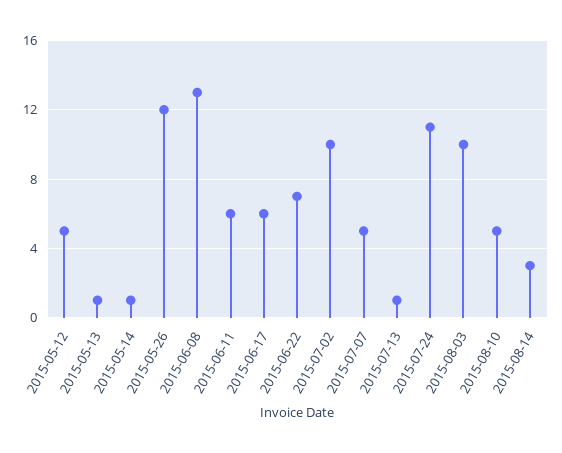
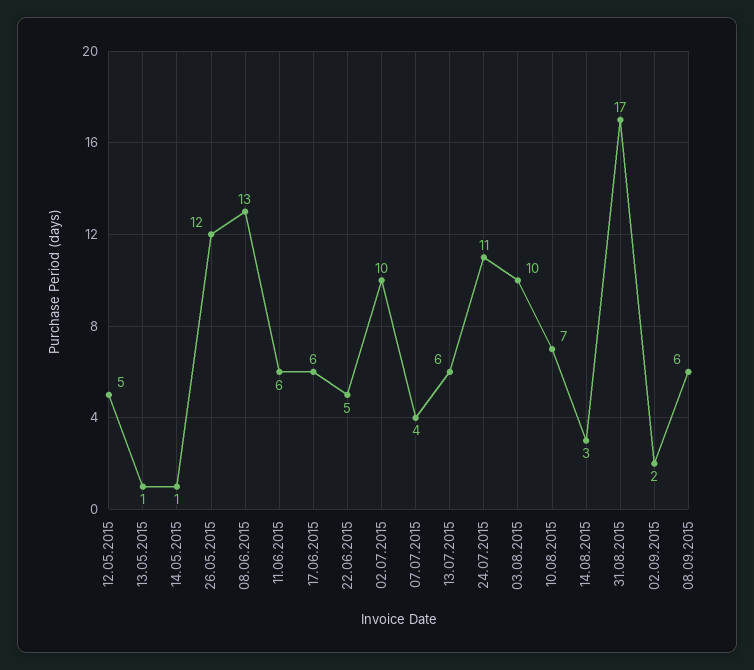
2015-06-22: 7 -> 5
2015-07-07: 5 -> 4
2015-07-13: 1 -> 6
2015-08-10: 5 -> 7
31.08.2015: none -> 17
02.09.2015: none -> 2
08.09.2015: none -> 6

